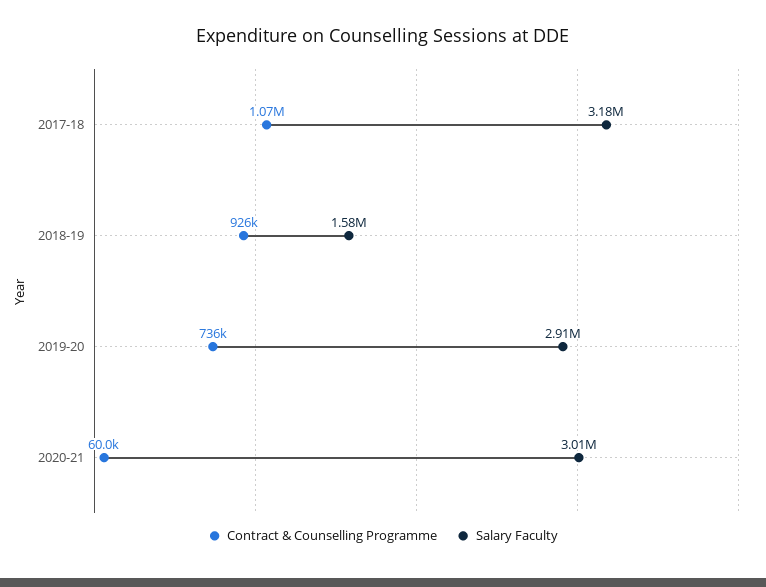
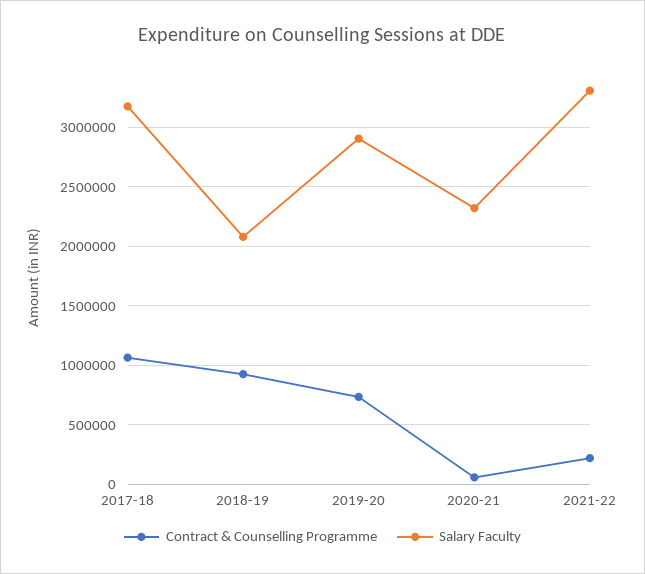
Salary Faculty, 2018-19: 1580000 -> 2100000
Salary Faculty, 2020-21: 3010000 -> 2300000
Contract & Counselling Programme, 2021-22: none -> 200000
Salary Faculty, 2021-22: none -> 3300000

